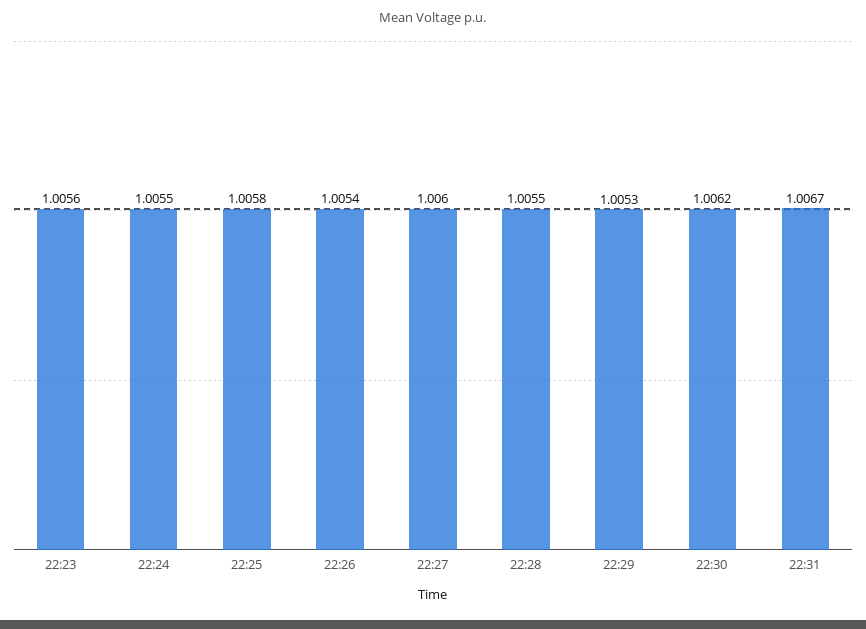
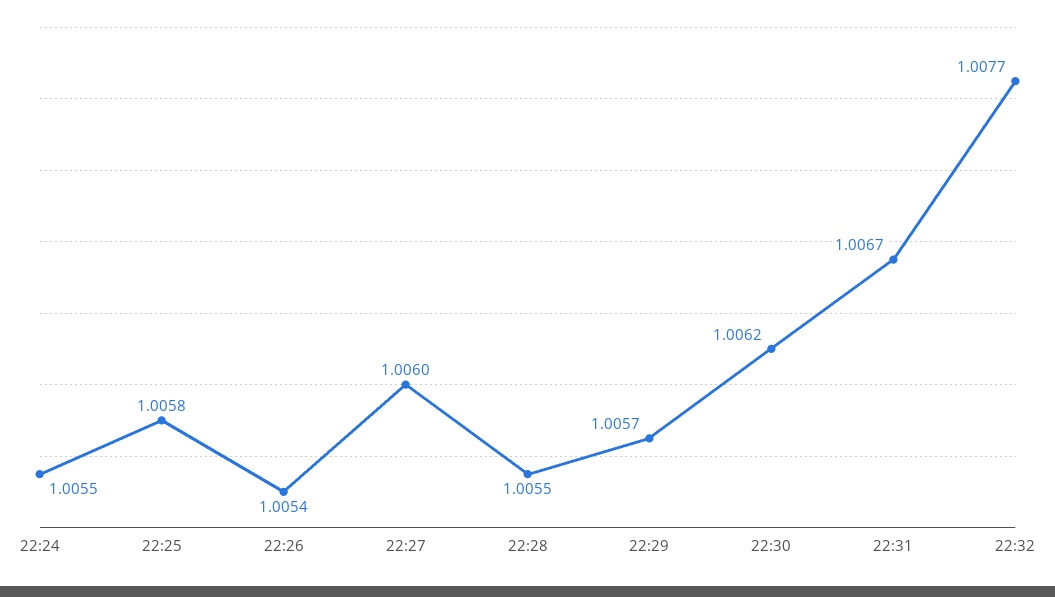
22:23: 1.0056 -> none
22:29: 1.0053 -> 1.0057
22:32: none -> 1.0077

